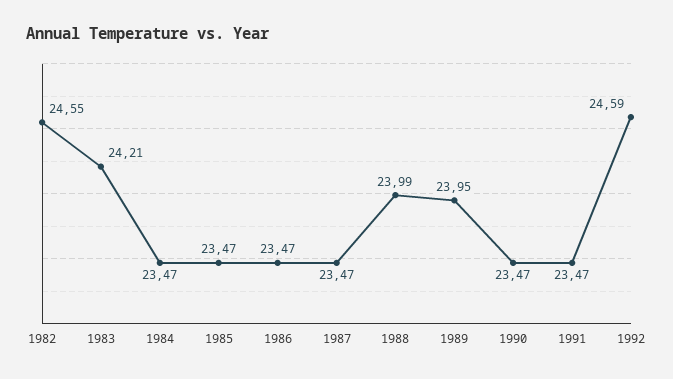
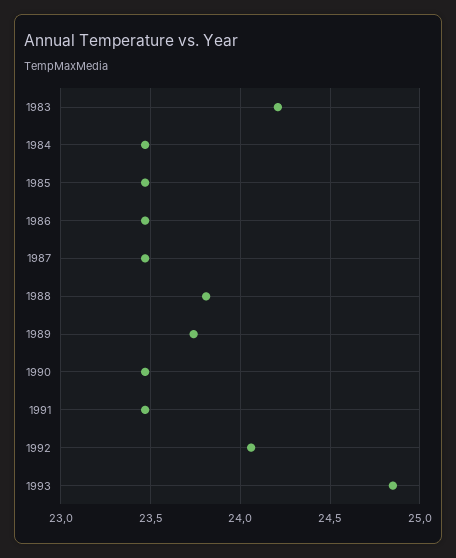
1982: 24.55 -> none
1988: 23.99 -> 23.8
1989: 23.95 -> 23.75
1992: 24.59 -> 24.05
1993: none -> 24.85

